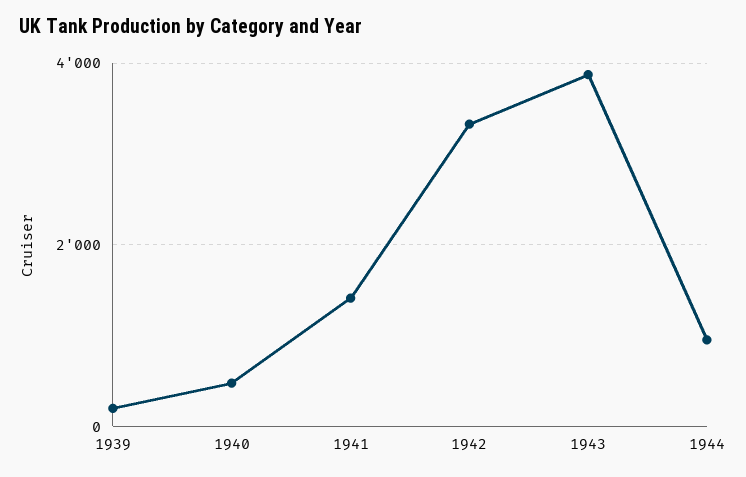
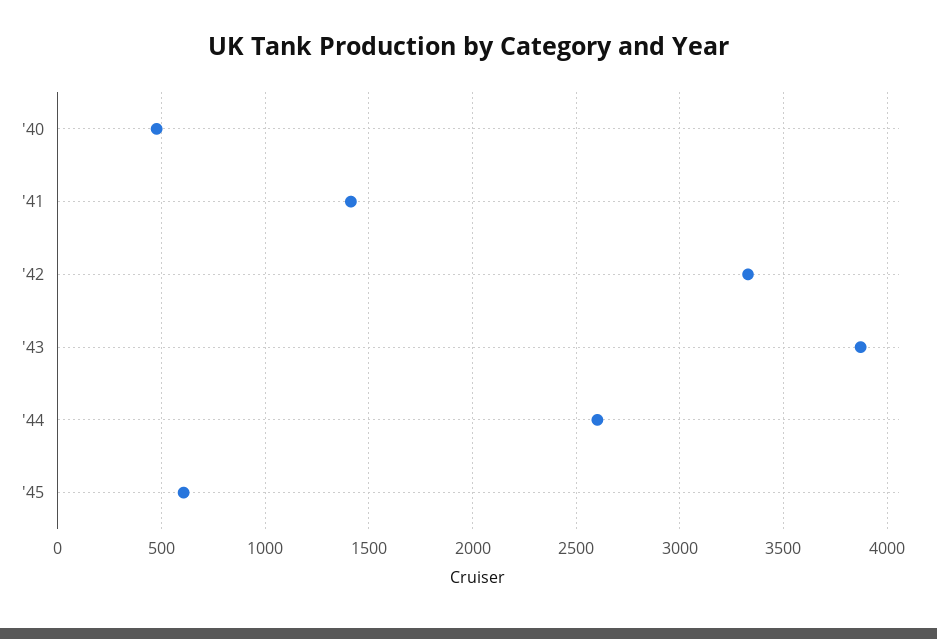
1939: 200 -> none
1944: 1000 -> 2600
'45: none -> 600

